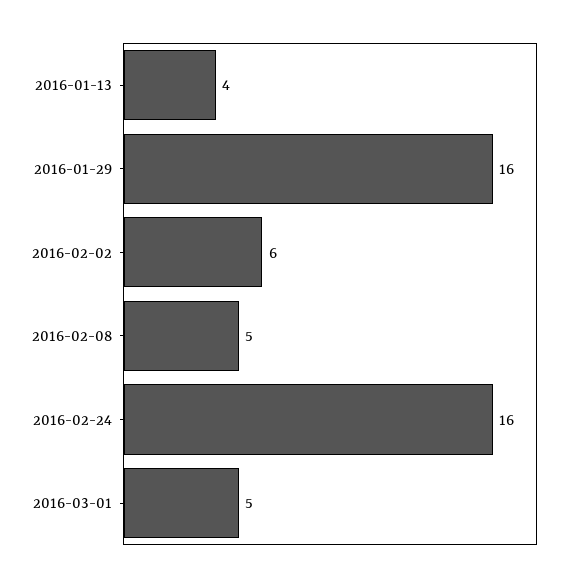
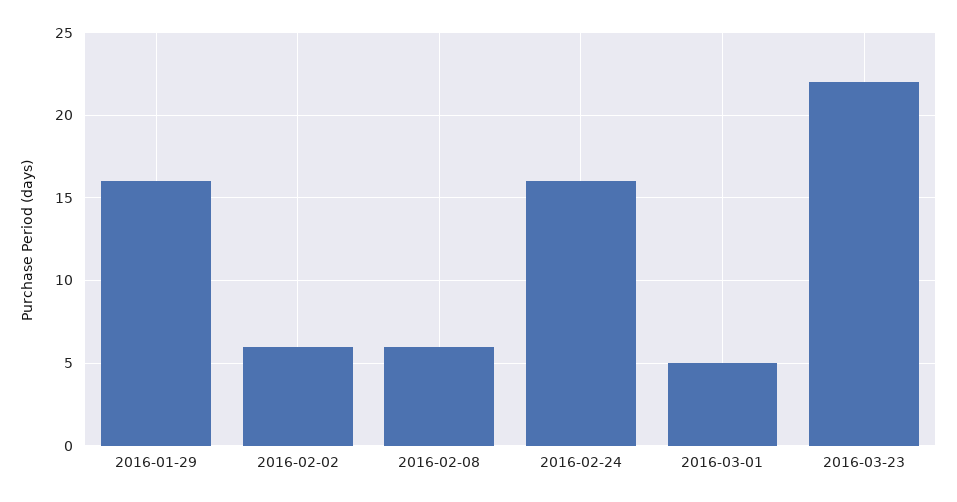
2016-01-13: 4 -> none
2016-02-08: 5 -> 6
2016-03-23: none -> 22

